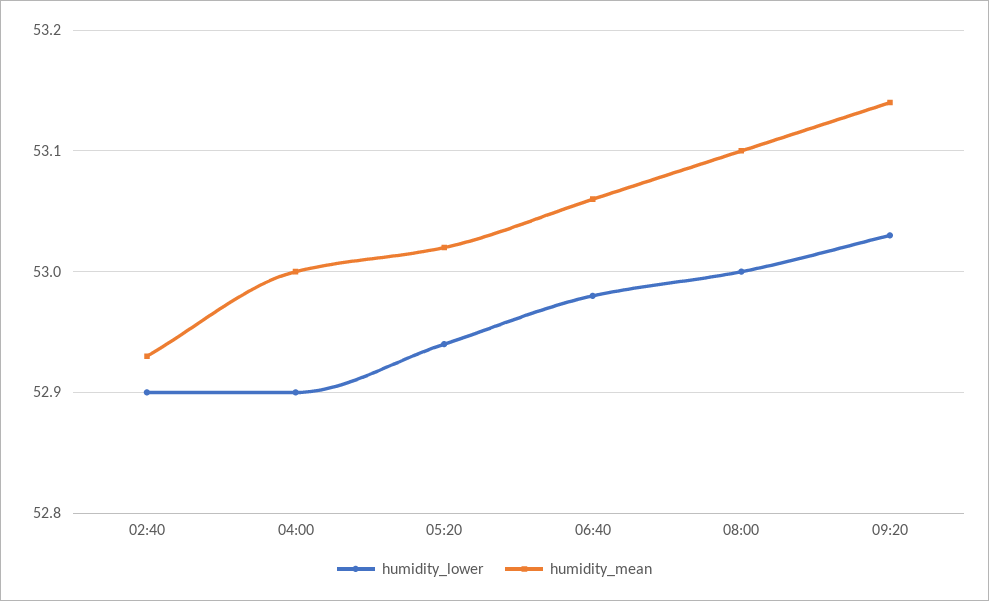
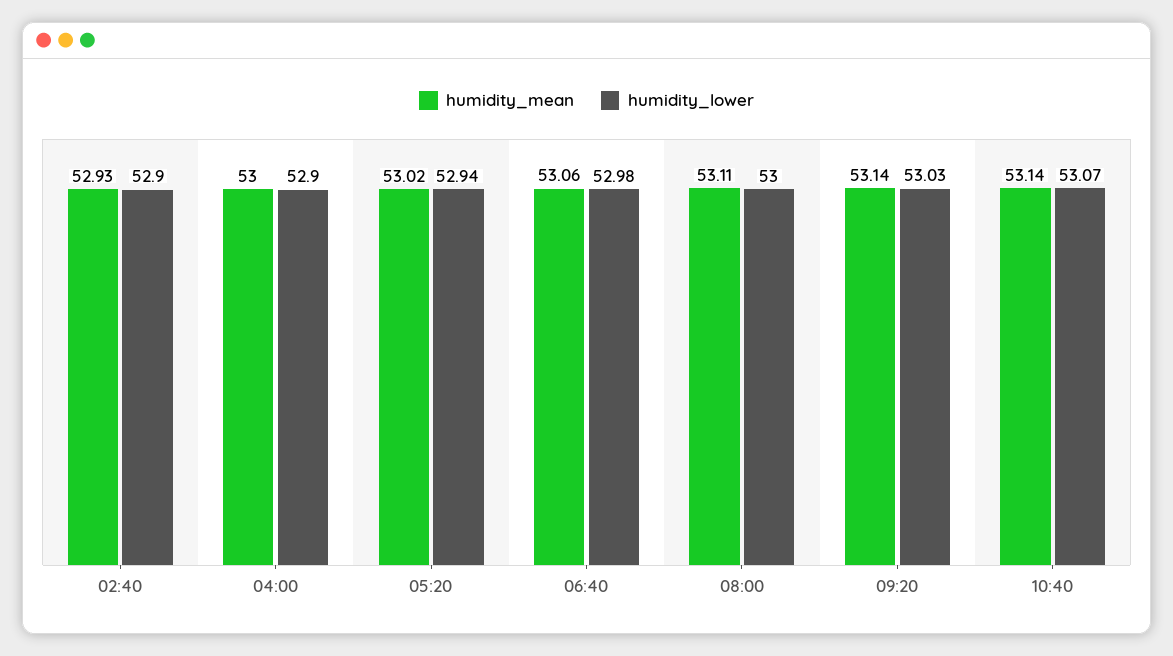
humidity_mean, 08:00: 53.1 -> 53.11
humidity_mean, 10:40: none -> 53.14
humidity_lower, 10:40: none -> 53.07

